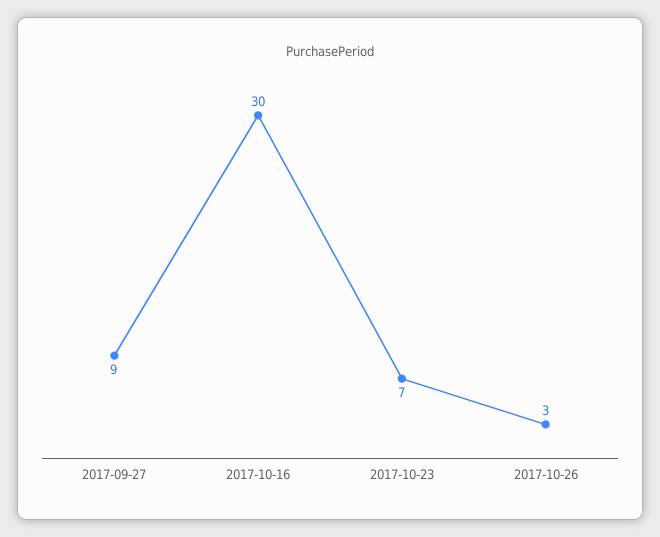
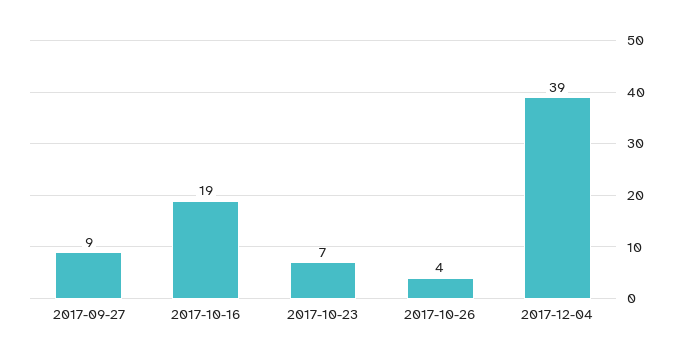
2017-10-16: 30 -> 19
2017-10-26: 3 -> 4
2017-12-04: none -> 39

